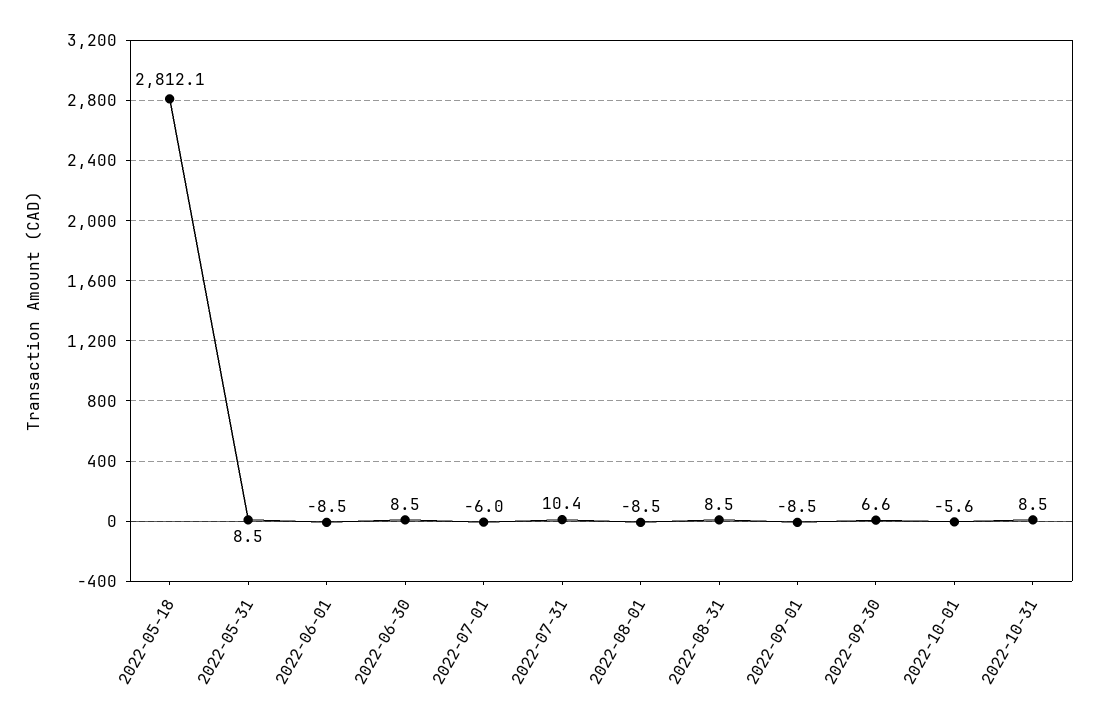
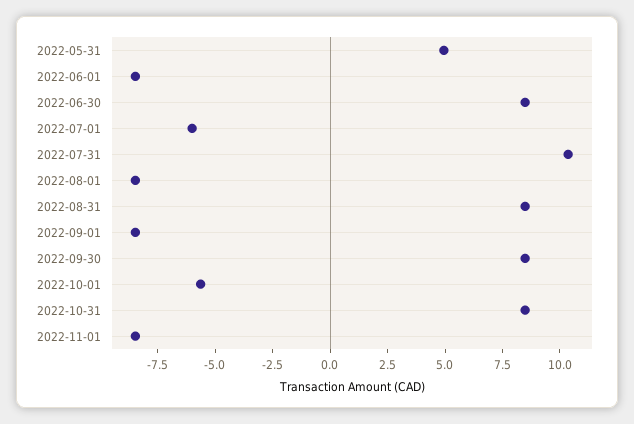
2022-05-18: 2812.1 -> none
2022-05-31: 8.5 -> 5
2022-09-30: 6.6 -> 8.5
2022-11-01: none -> -8.5

